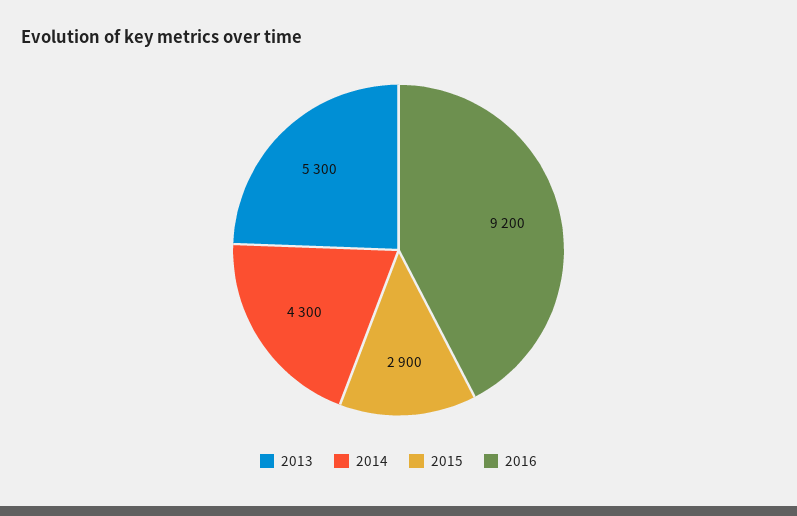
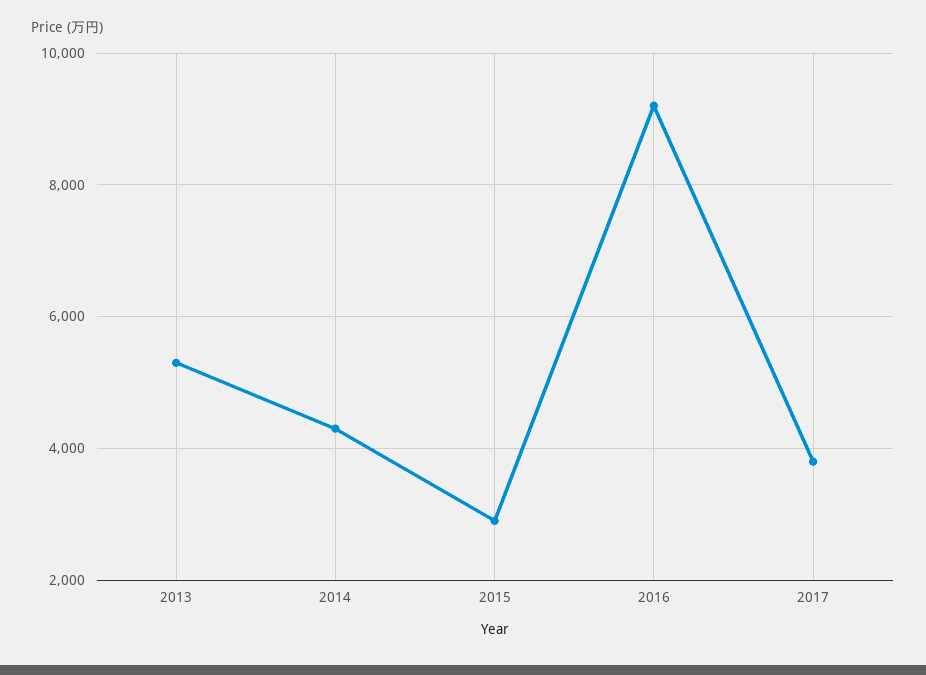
2017: none -> 3800

